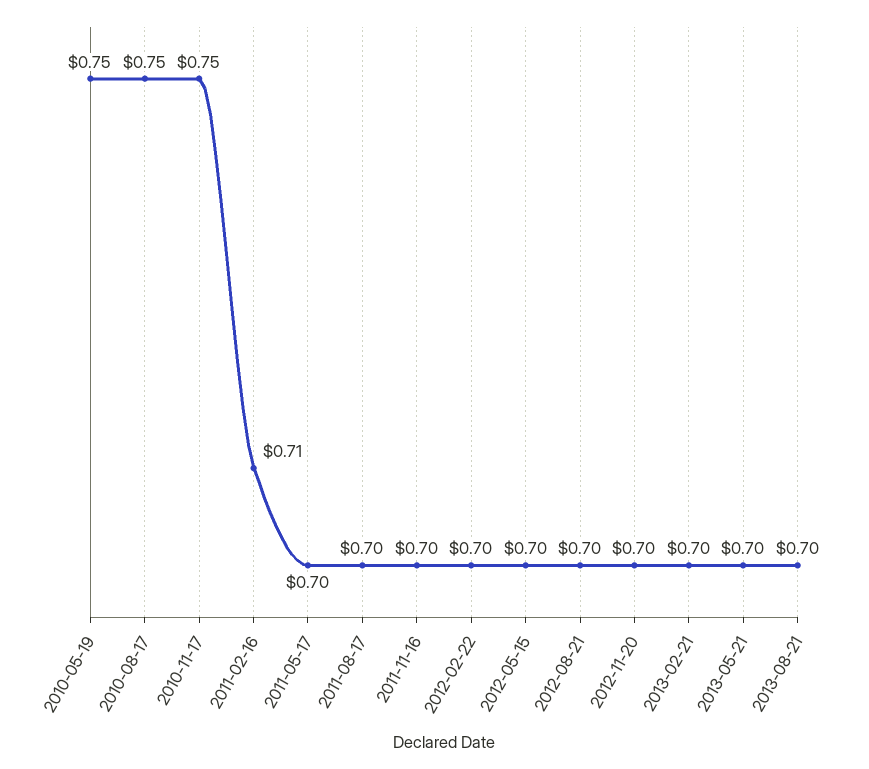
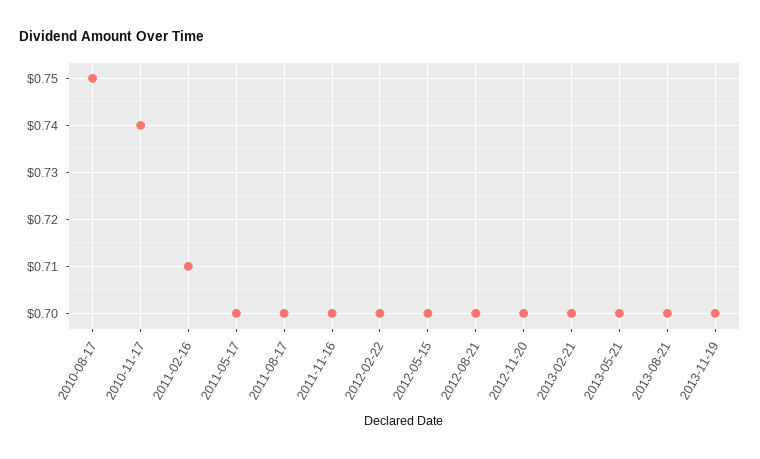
2010-05-19: 0.75 -> none
2010-11-17: 0.75 -> 0.74
2013-11-19: none -> 0.7

